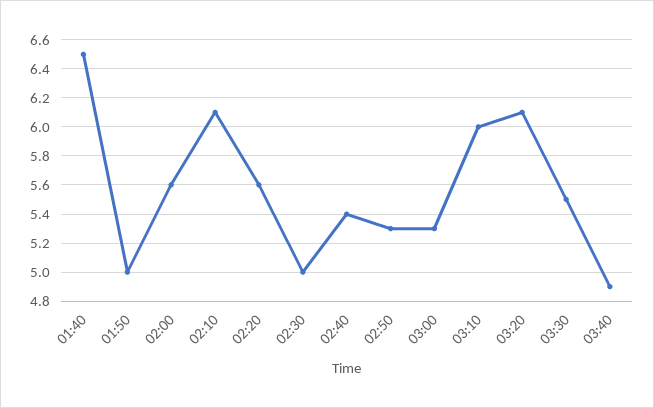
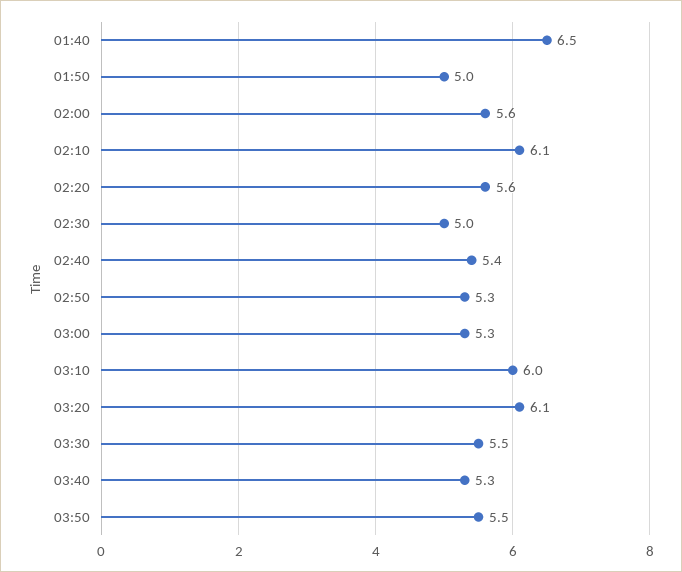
03:40: 4.9 -> 5.3
03:50: none -> 5.5

